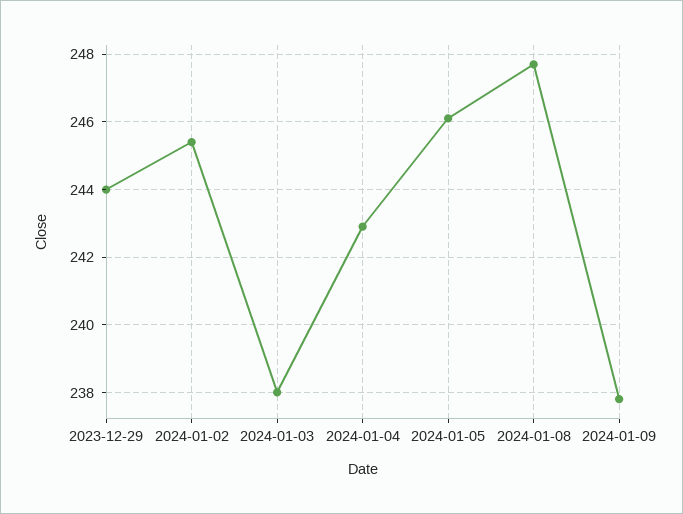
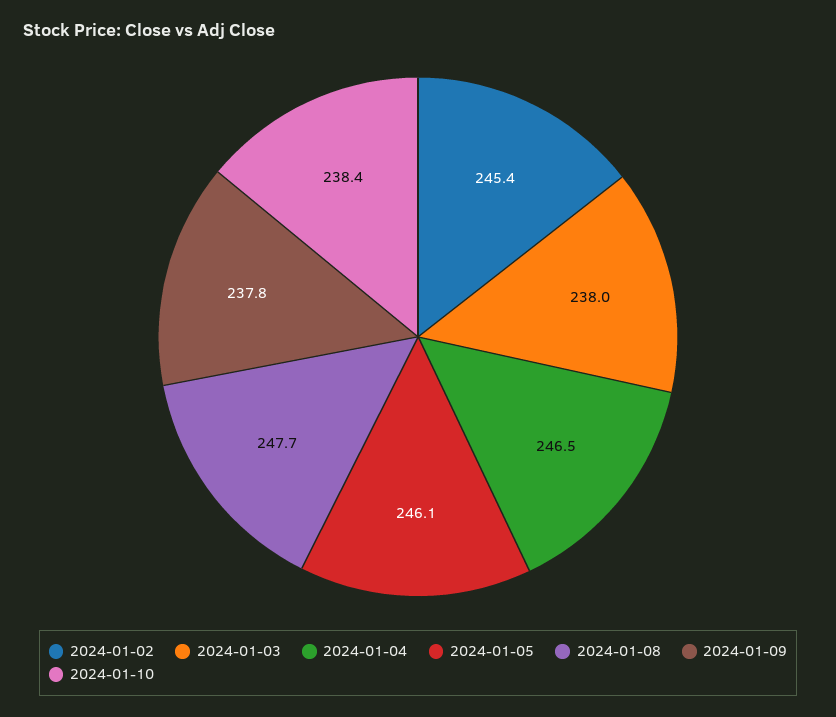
2023-12-29: 244 -> none
2024-01-04: 243 -> 246.5
2024-01-10: none -> 238.4

